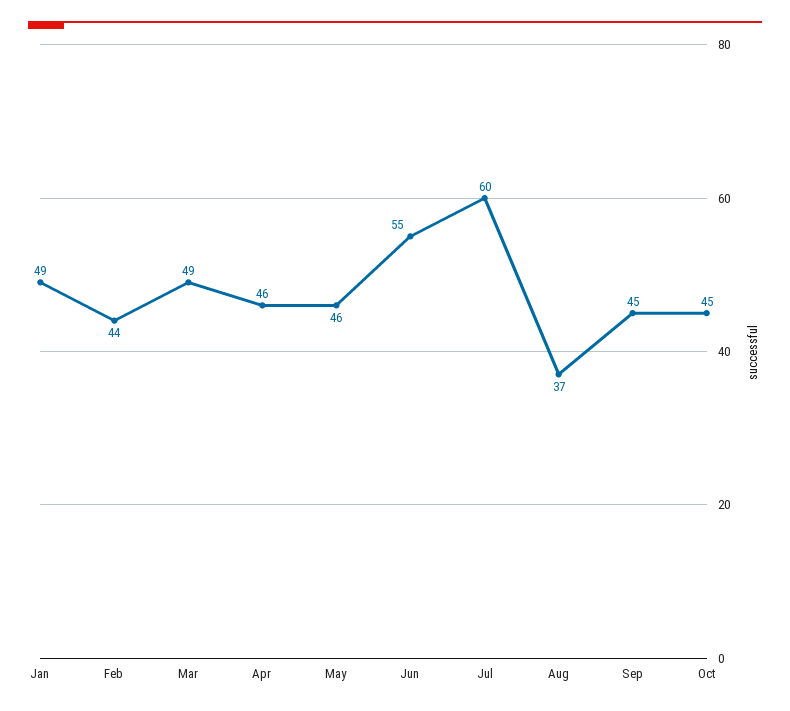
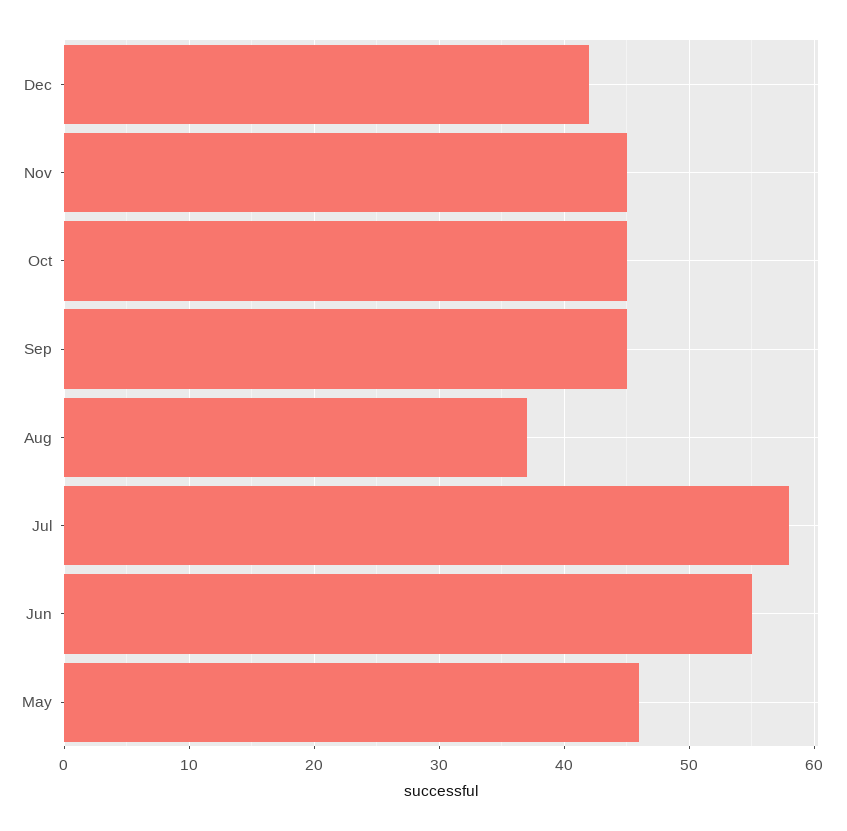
Jan: 49 -> none
Feb: 44 -> none
Mar: 49 -> none
Apr: 46 -> none
Jul: 60 -> 58
Dec: none -> 42
Nov: none -> 45

